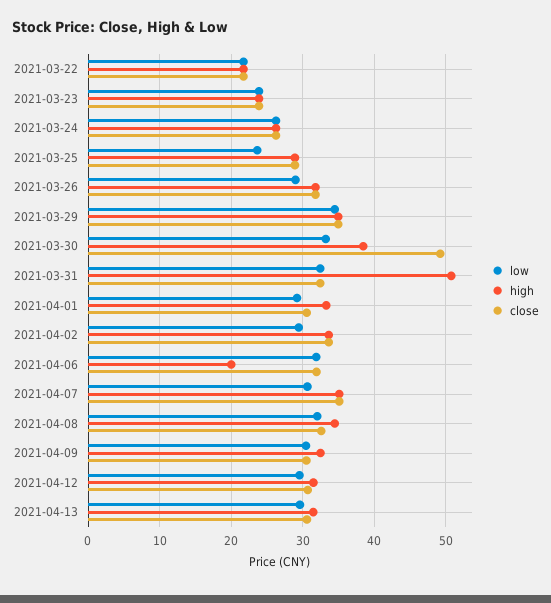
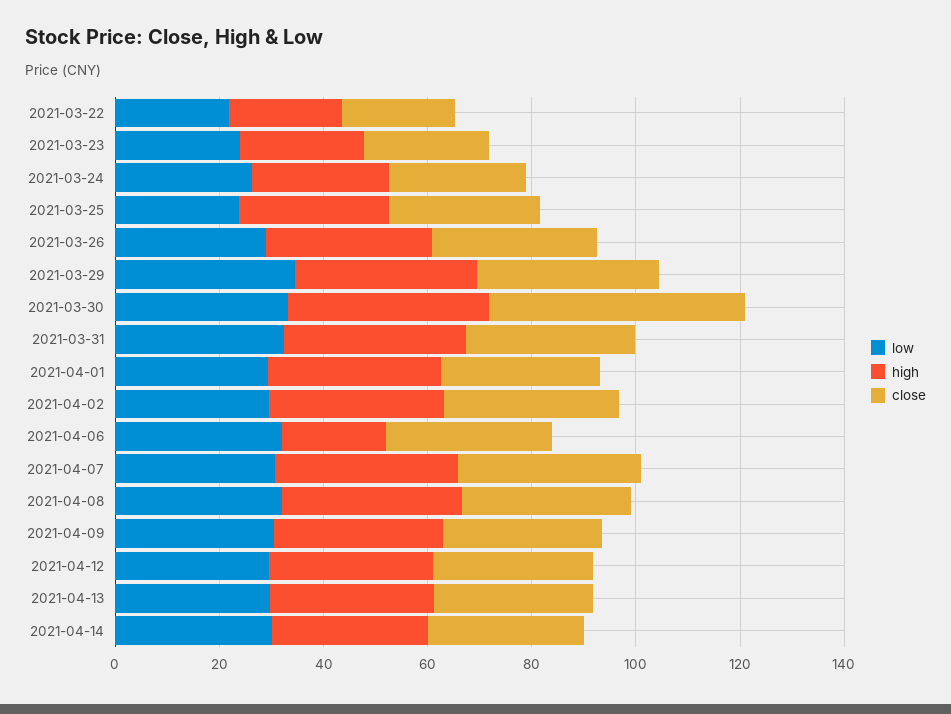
high, 2021-03-31: 51 -> 35
low, 2021-04-14: none -> 30
high, 2021-04-14: none -> 30
close, 2021-04-14: none -> 30

